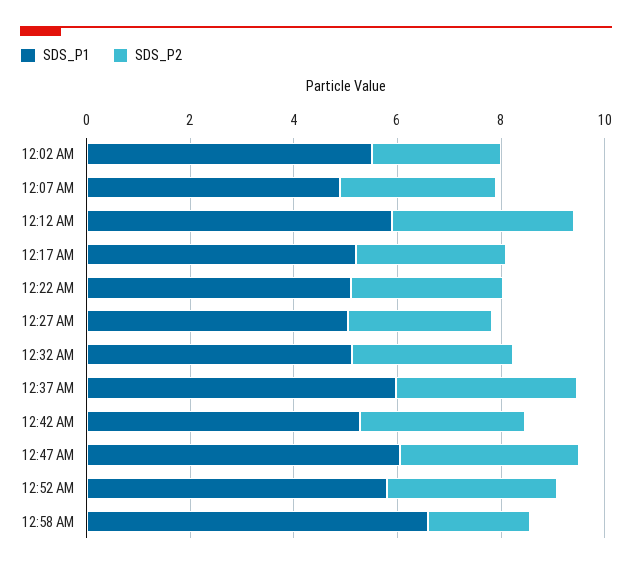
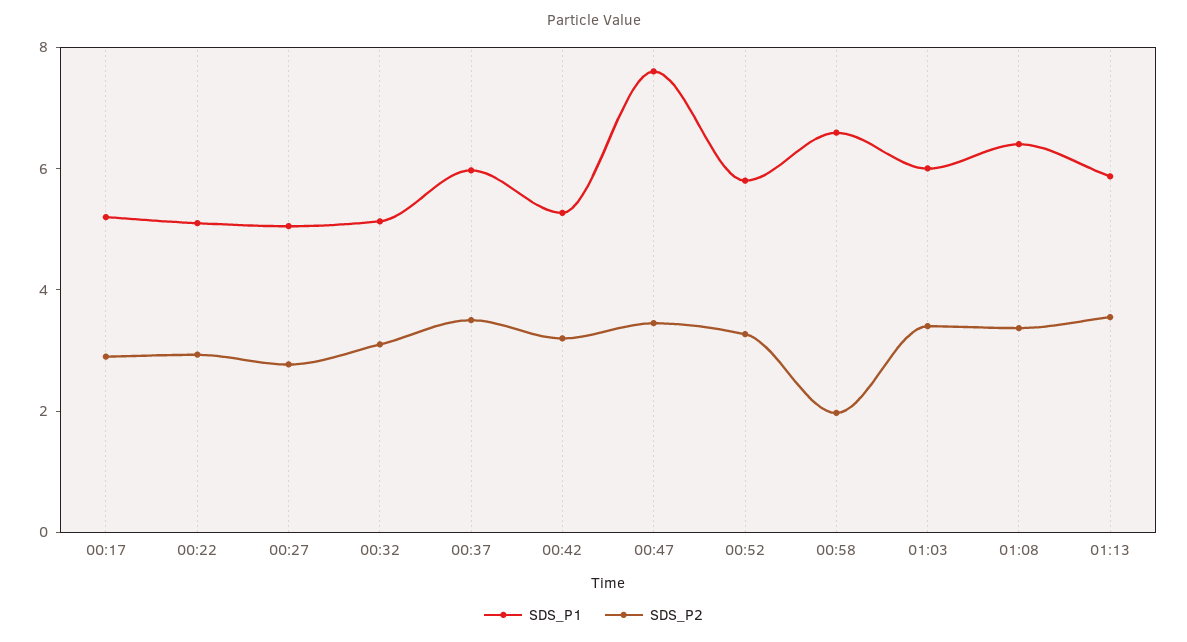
SDS_P1, 12:02 AM: 5.5 -> none
SDS_P2, 12:02 AM: 2.5 -> none
SDS_P1, 12:07 AM: 5 -> none
SDS_P2, 12:07 AM: 3 -> none
SDS_P1, 12:12 AM: 6 -> none
SDS_P2, 12:12 AM: 3.5 -> none
SDS_P1, 12:47 AM: 6 -> 7.5
SDS_P1, 01:03: none -> 6
SDS_P2, 01:03: none -> 3.5
SDS_P1, 01:08: none -> 6.5
SDS_P2, 01:08: none -> 3.5
SDS_P1, 01:13: none -> 6
SDS_P2, 01:13: none -> 3.5

